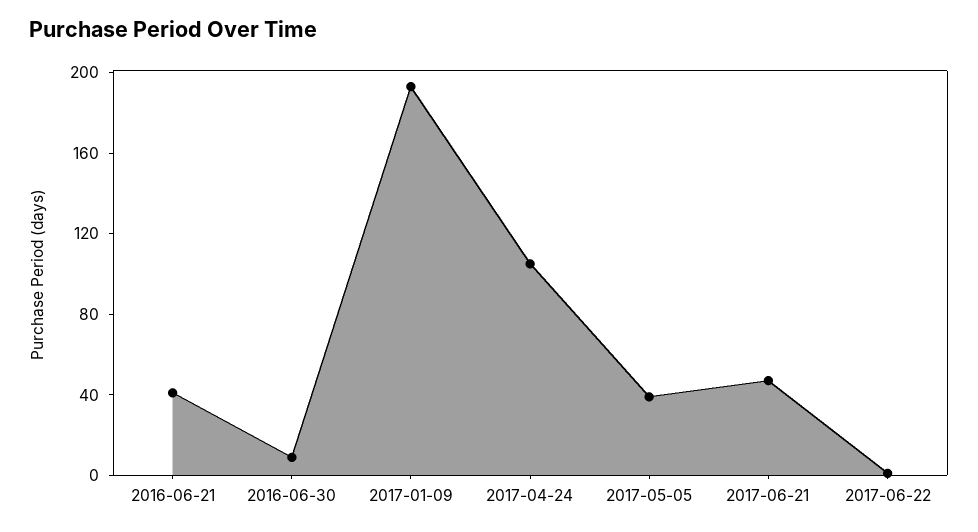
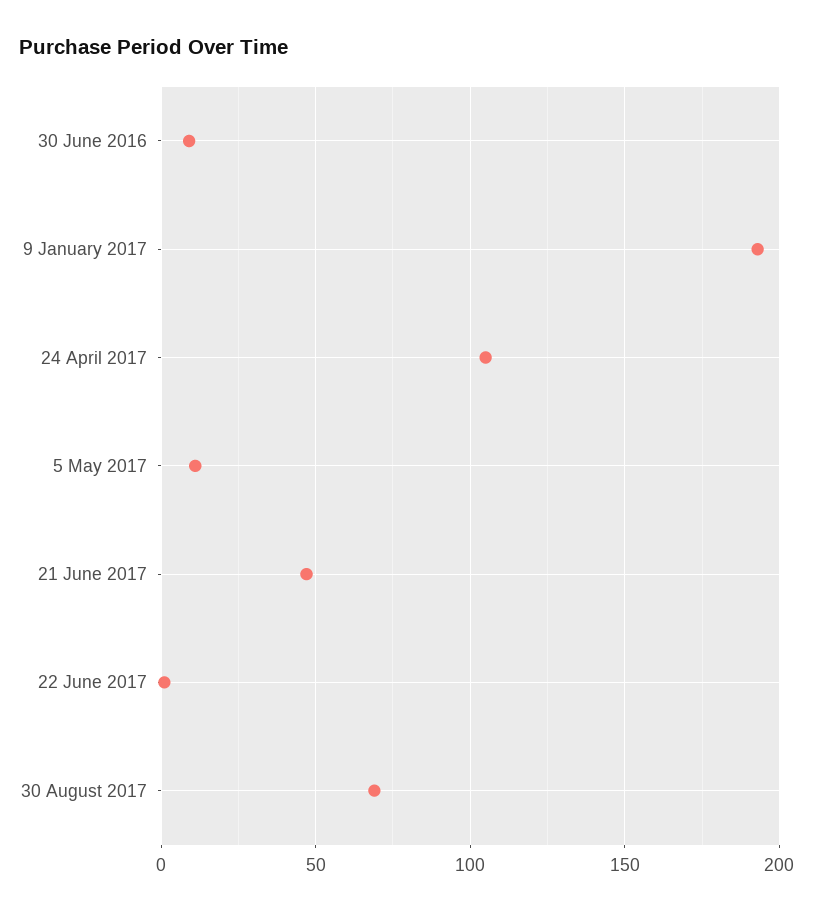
2016-06-21: 40 -> none
2017-05-05: 40 -> 10
30 August 2017: none -> 70

